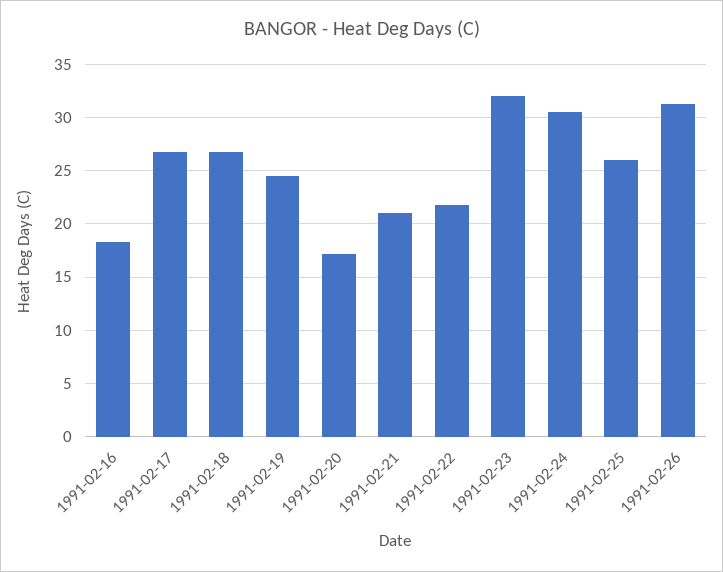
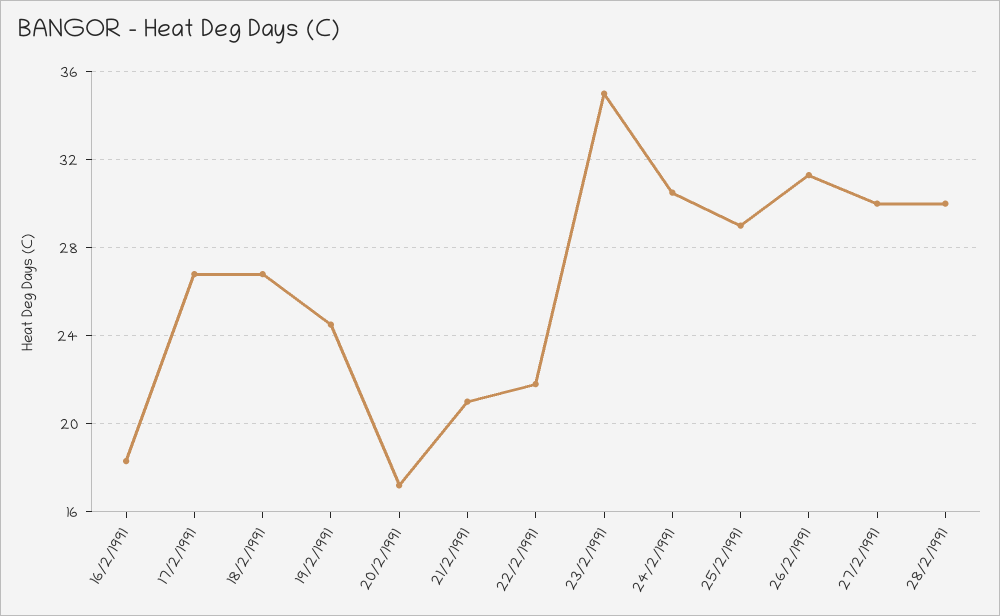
1991-02-23: 32 -> 35
1991-02-25: 26 -> 29
27/2/1991: none -> 30
28/2/1991: none -> 30

